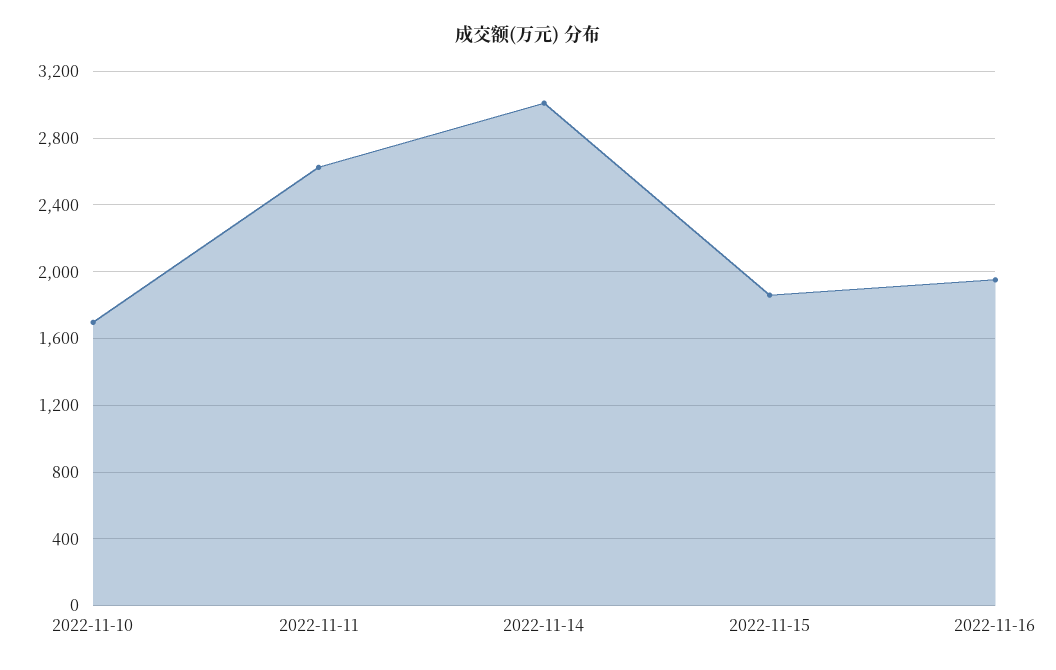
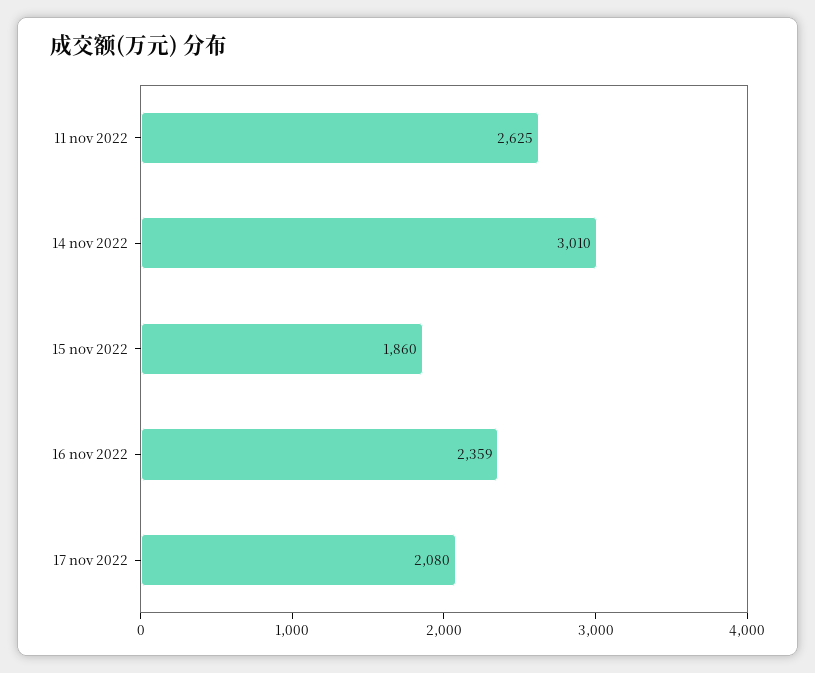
2022-11-10: 1700 -> none
2022-11-16: 1950 -> 2359
17 nov 2022: none -> 2080

